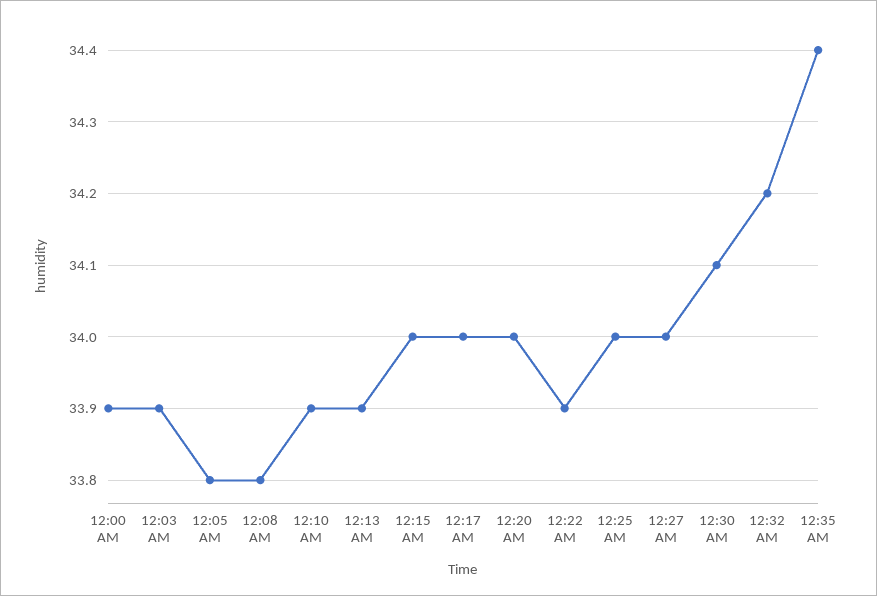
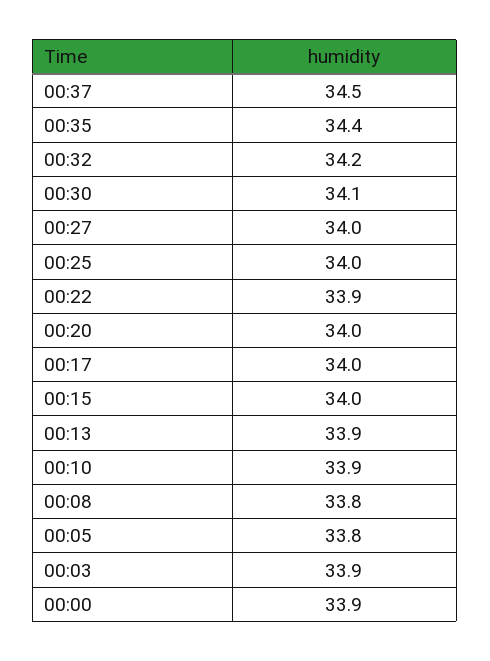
00:37: none -> 34.5

